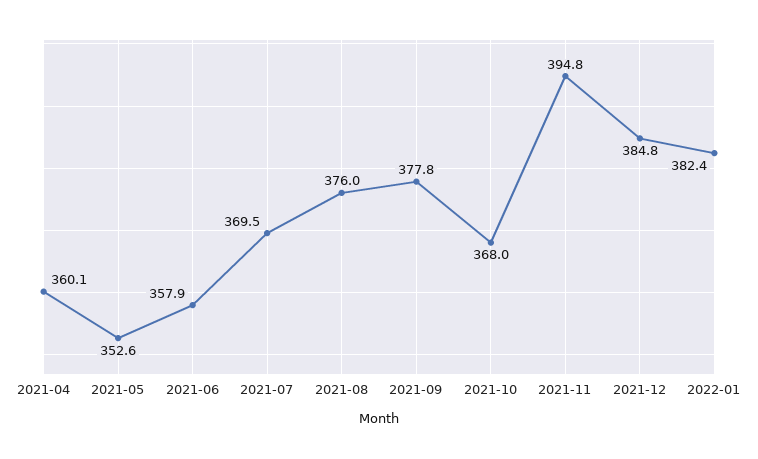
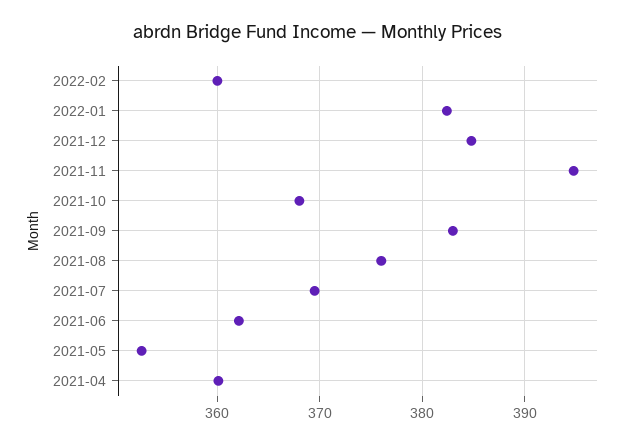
2021-06: 357.9 -> 362
2021-09: 377.8 -> 383
2022-02: none -> 360

